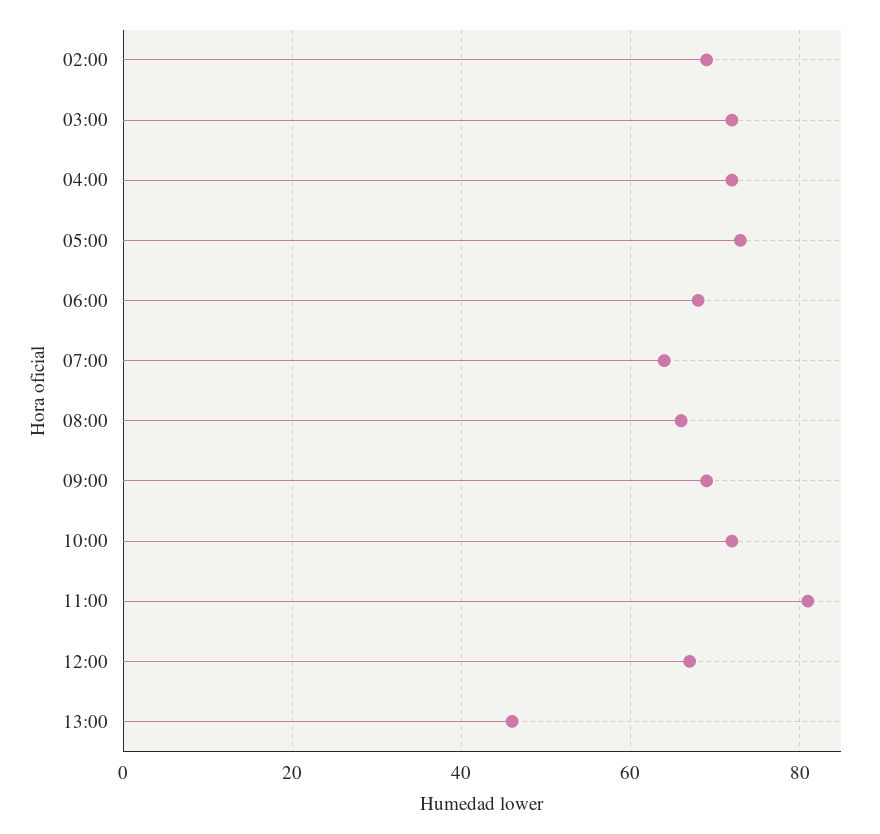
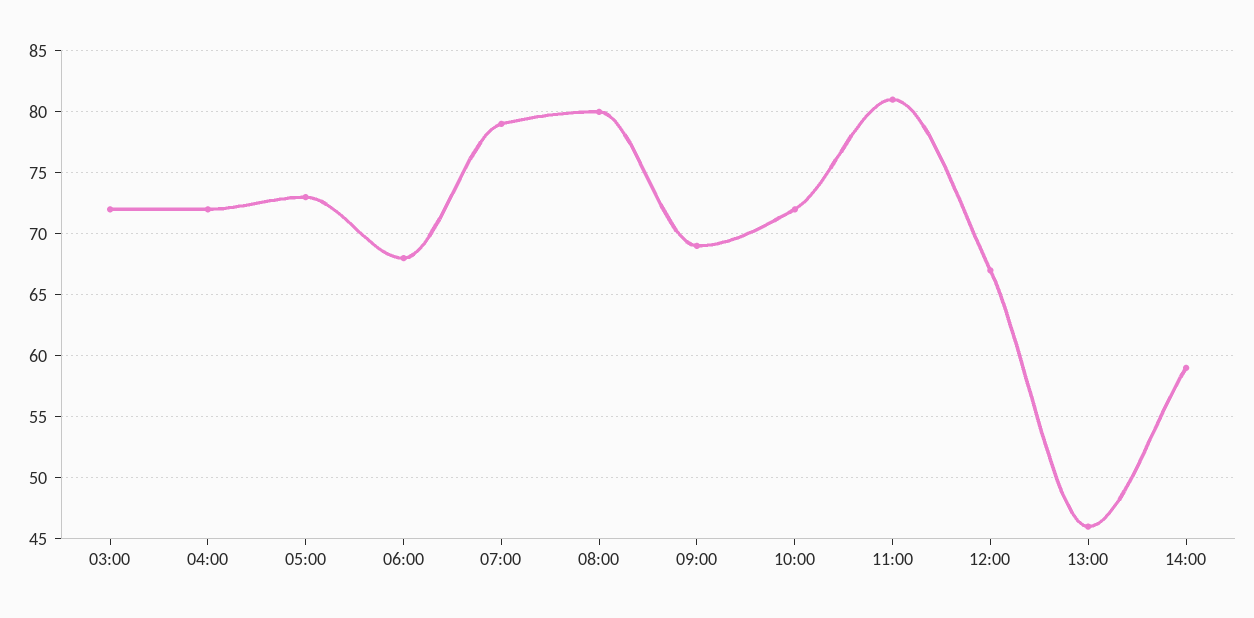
02:00: 70 -> none
07:00: 65 -> 79
08:00: 65 -> 80
14:00: none -> 59

